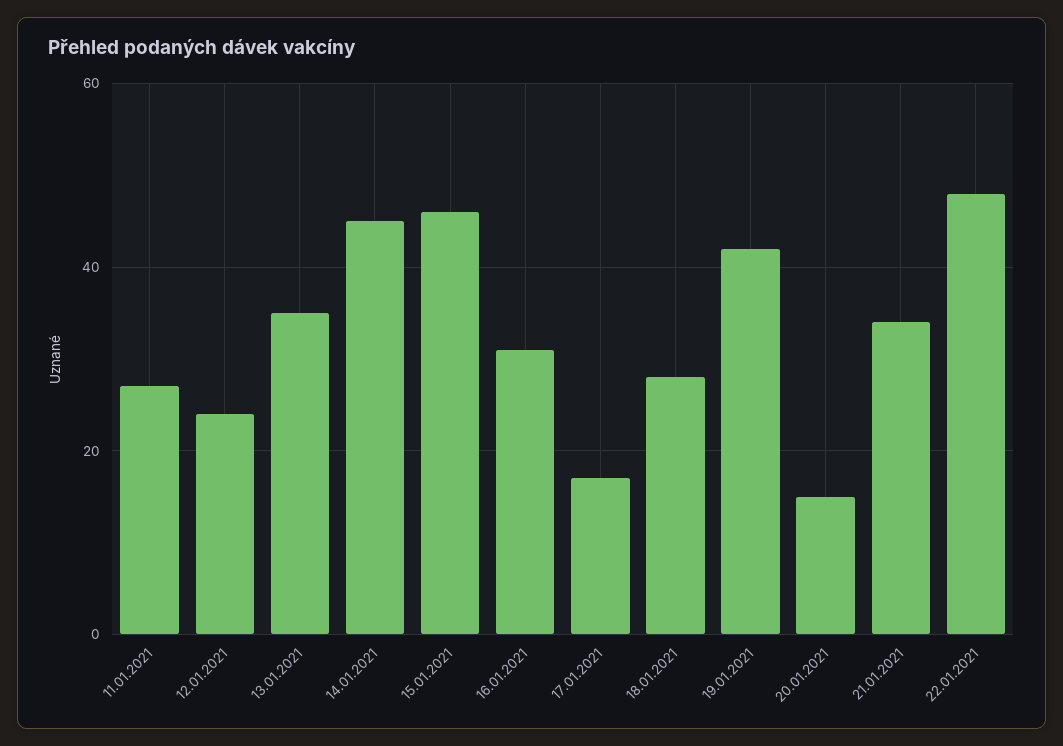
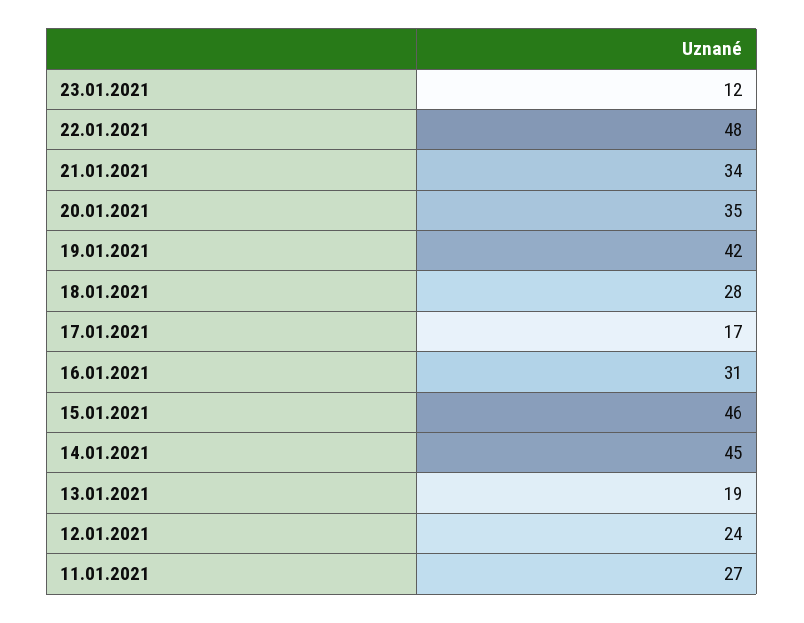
13.01.2021: 35 -> 19
20.01.2021: 15 -> 35
23.01.2021: none -> 12

